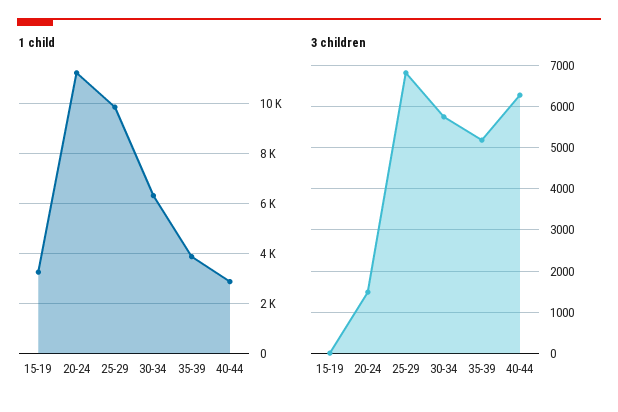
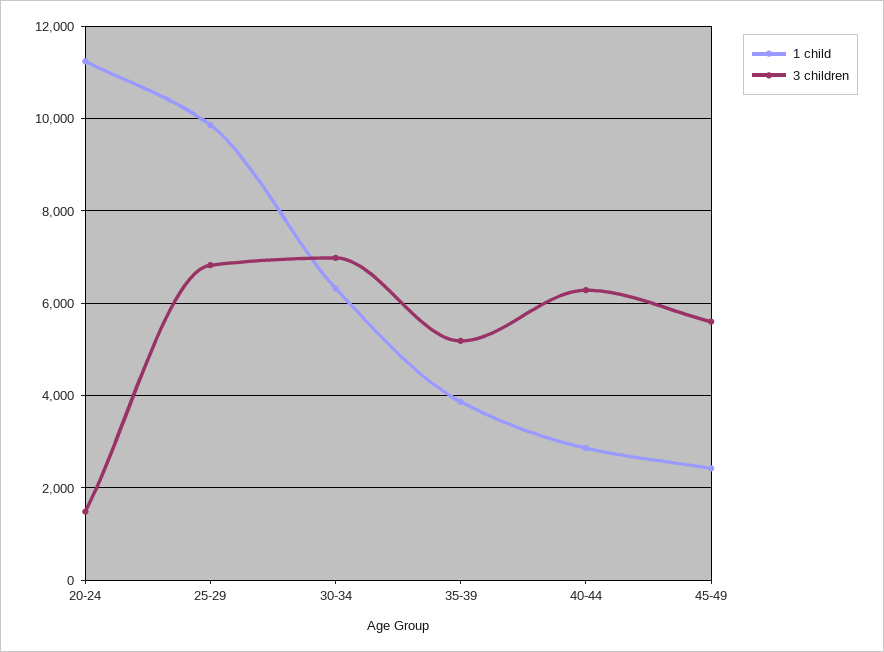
1 child, 15-19: 3250 -> none
3 children, 15-19: 0 -> none
3 children, 30-34: 5800 -> 7000
1 child, 45-49: none -> 2400
3 children, 45-49: none -> 5600

